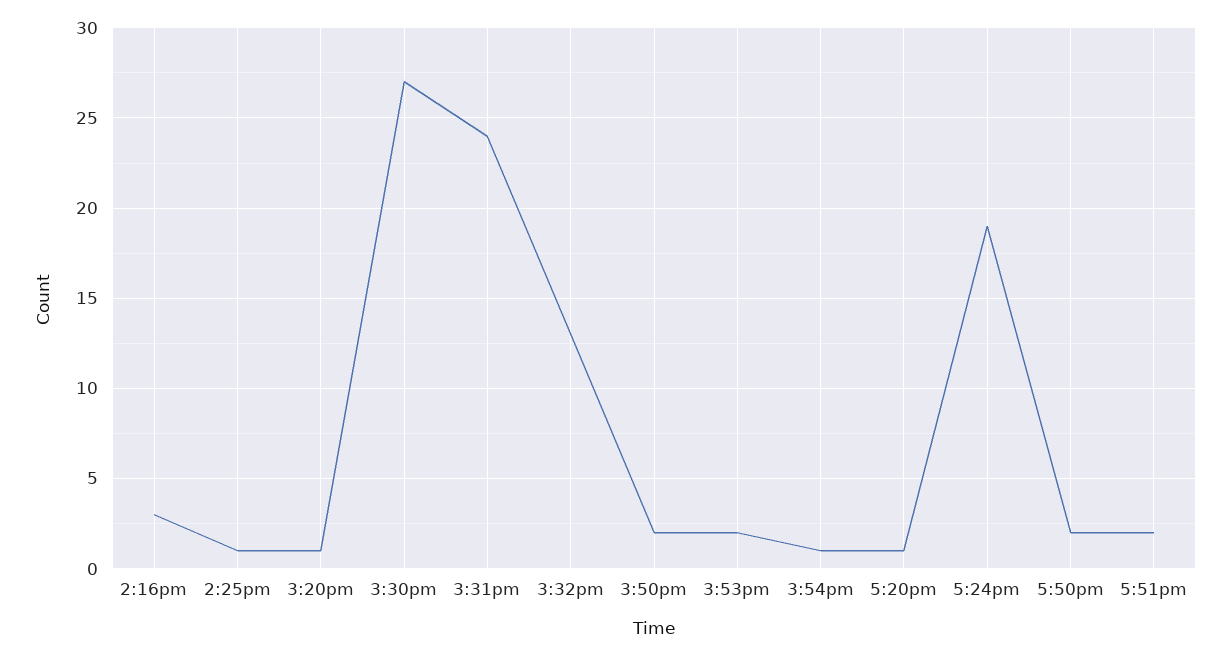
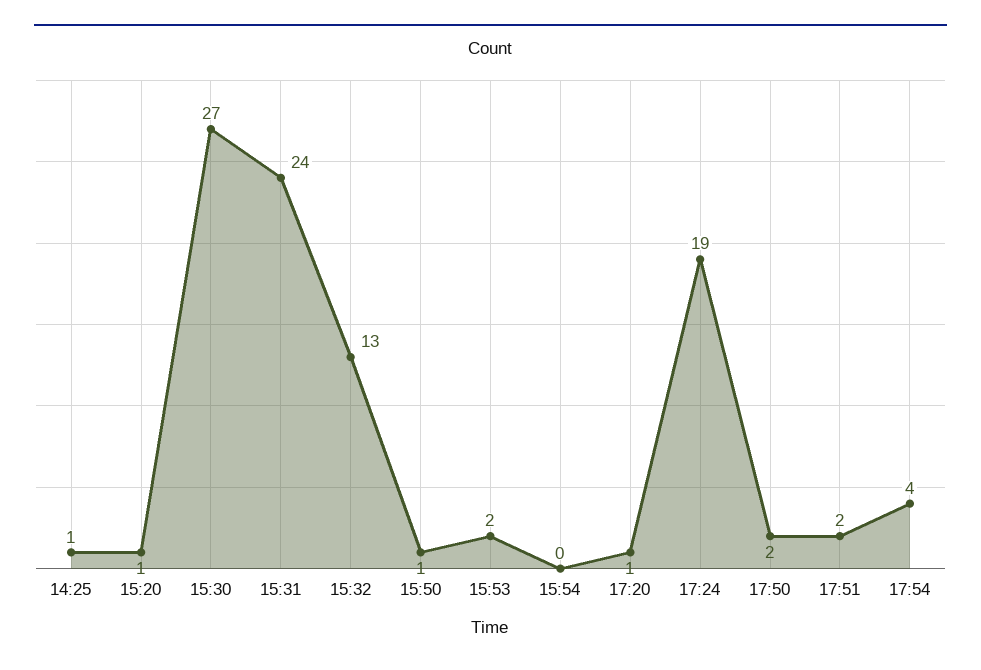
2:16pm: 3 -> none
3:50pm: 2 -> 1
3:54pm: 1 -> 0
17:54: none -> 4

